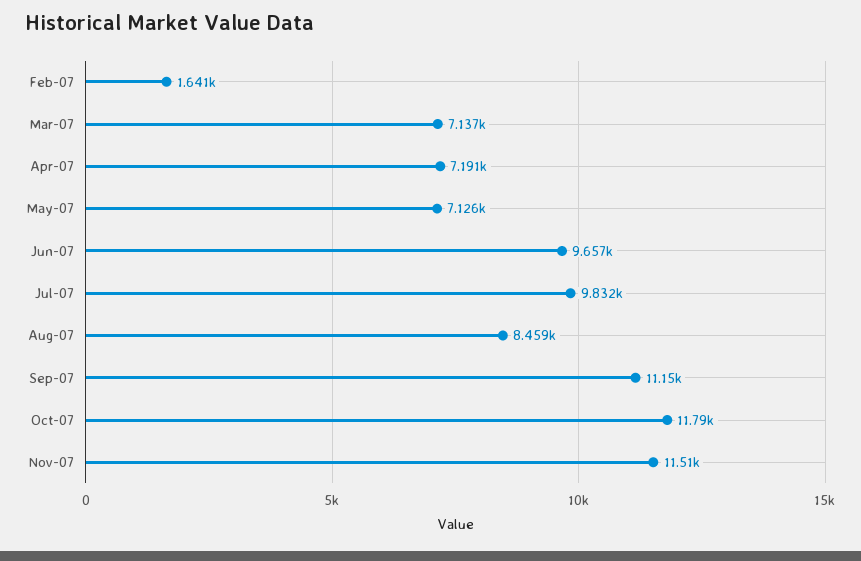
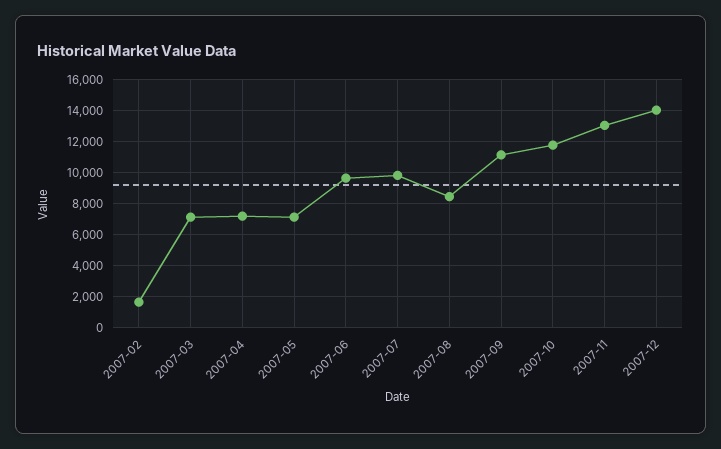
Nov-07: 11510 -> 13000
2007-12: none -> 14000

